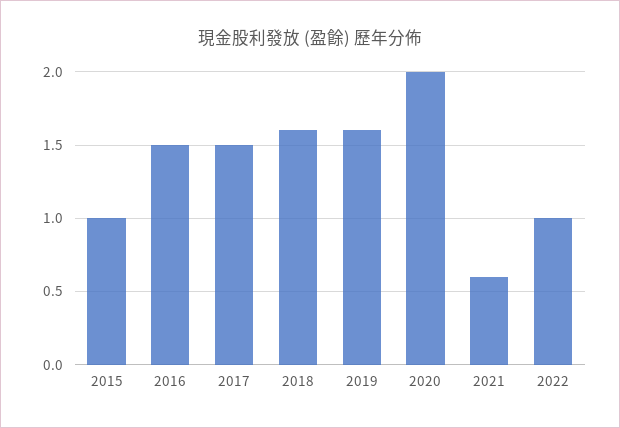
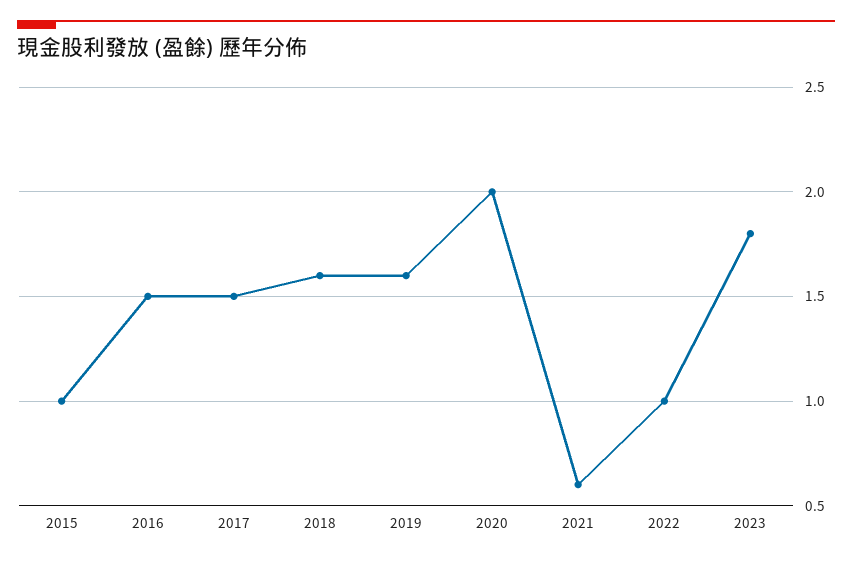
2023: none -> 1.8

